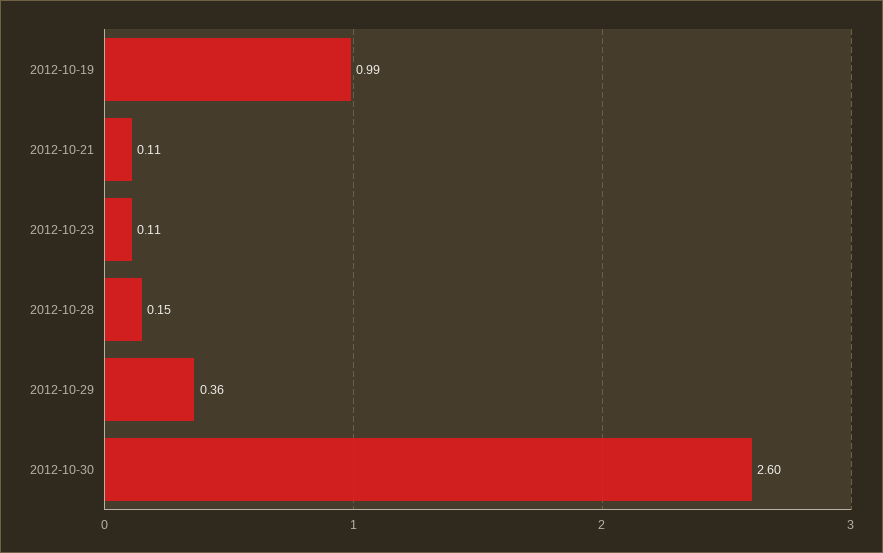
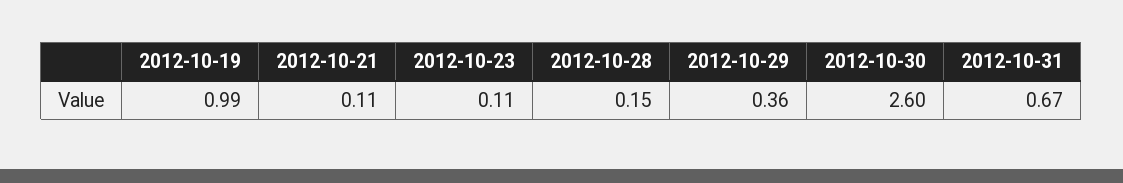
2012-10-31: none -> 0.67

